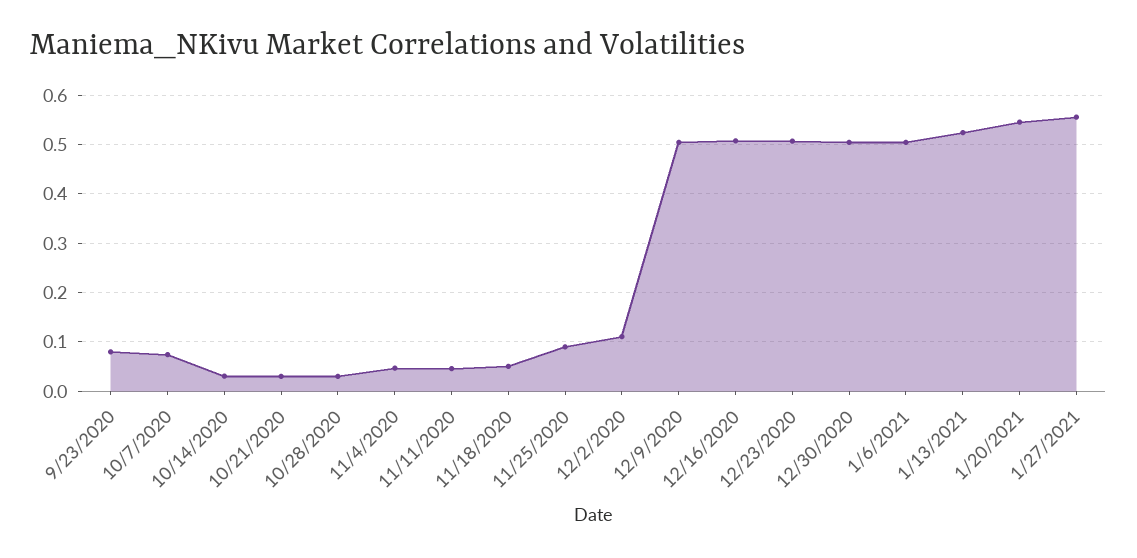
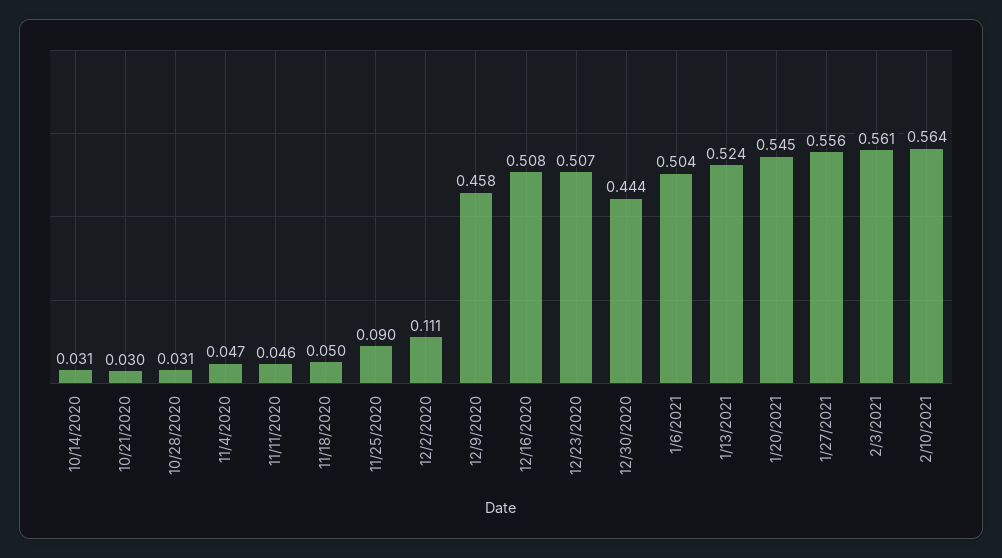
9/23/2020: 0.08 -> none
10/7/2020: 0.08 -> none
12/9/2020: 0.5 -> 0.458
12/30/2020: 0.5 -> 0.444
2/3/2021: none -> 0.561
2/10/2021: none -> 0.564

